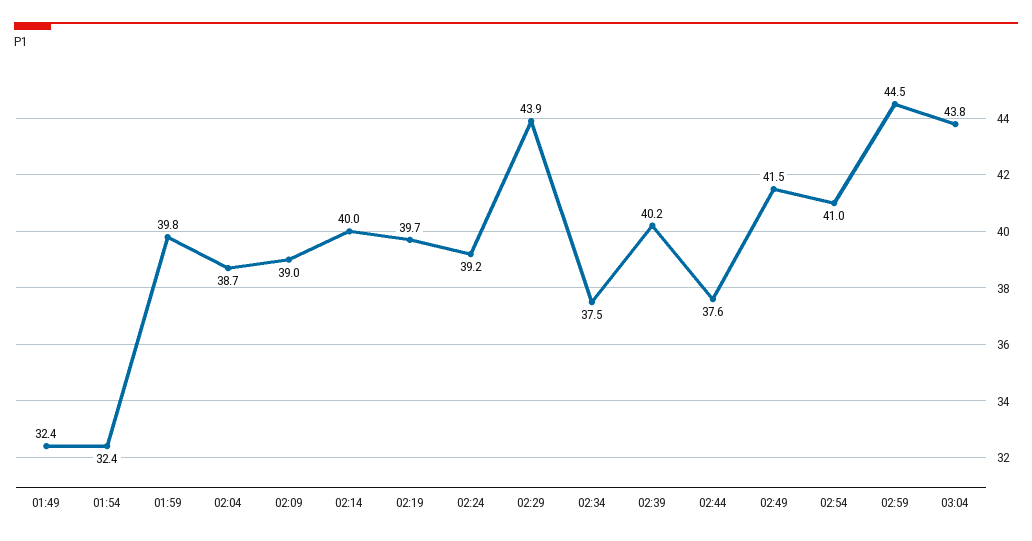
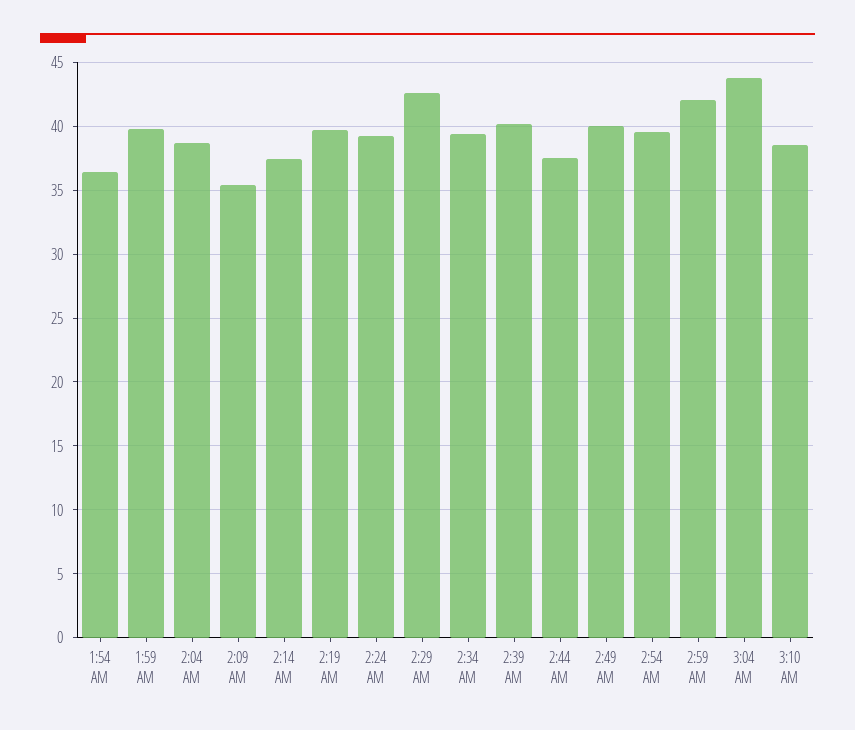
01:49: 32.4 -> none
01:54: 32.4 -> 36.5
02:09: 39 -> 35.5
02:14: 40 -> 37.5
02:29: 43.9 -> 42.5
02:34: 37.5 -> 39.5
02:49: 41.5 -> 40
02:54: 41 -> 39.5
02:59: 44.5 -> 42
3:10 AM: none -> 38.5

